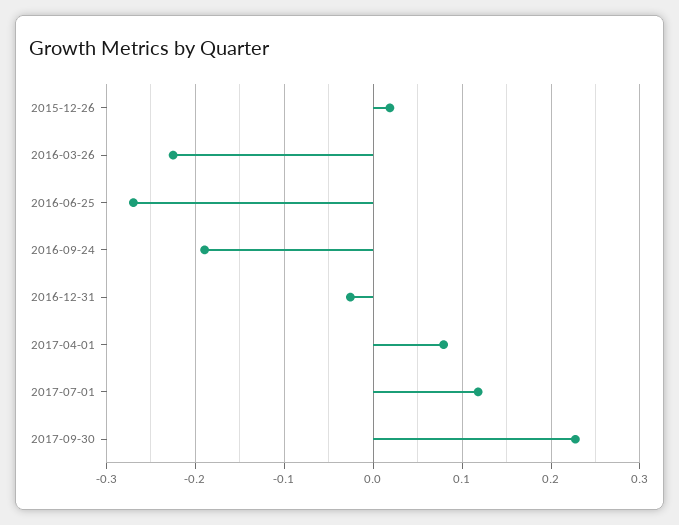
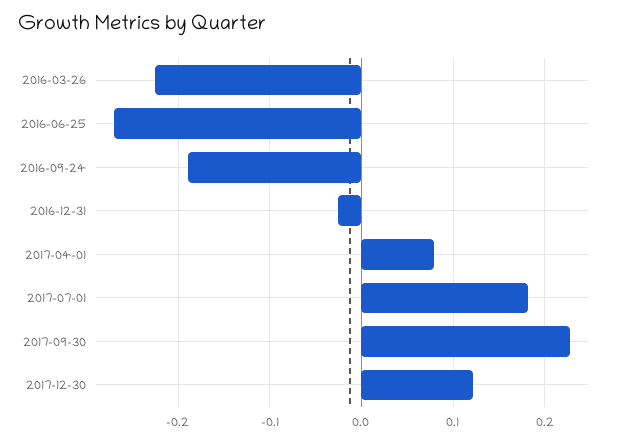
2015-12-26: 0.02 -> none
2017-07-01: 0.12 -> 0.18
2017-12-30: none -> 0.12

